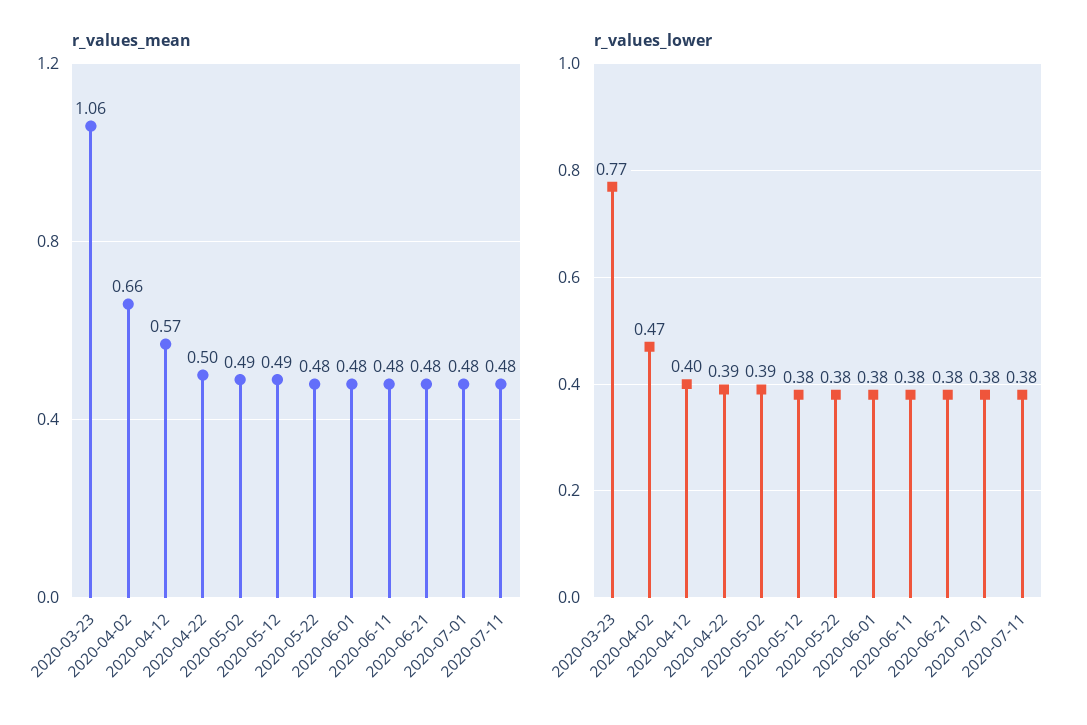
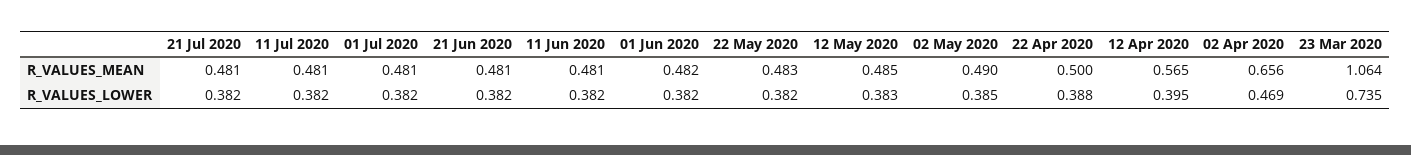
r_values_lower, 2020-03-23: 0.77 -> 0.735
r_values_mean, 21 Jul 2020: none -> 0.481
r_values_lower, 21 Jul 2020: none -> 0.382

